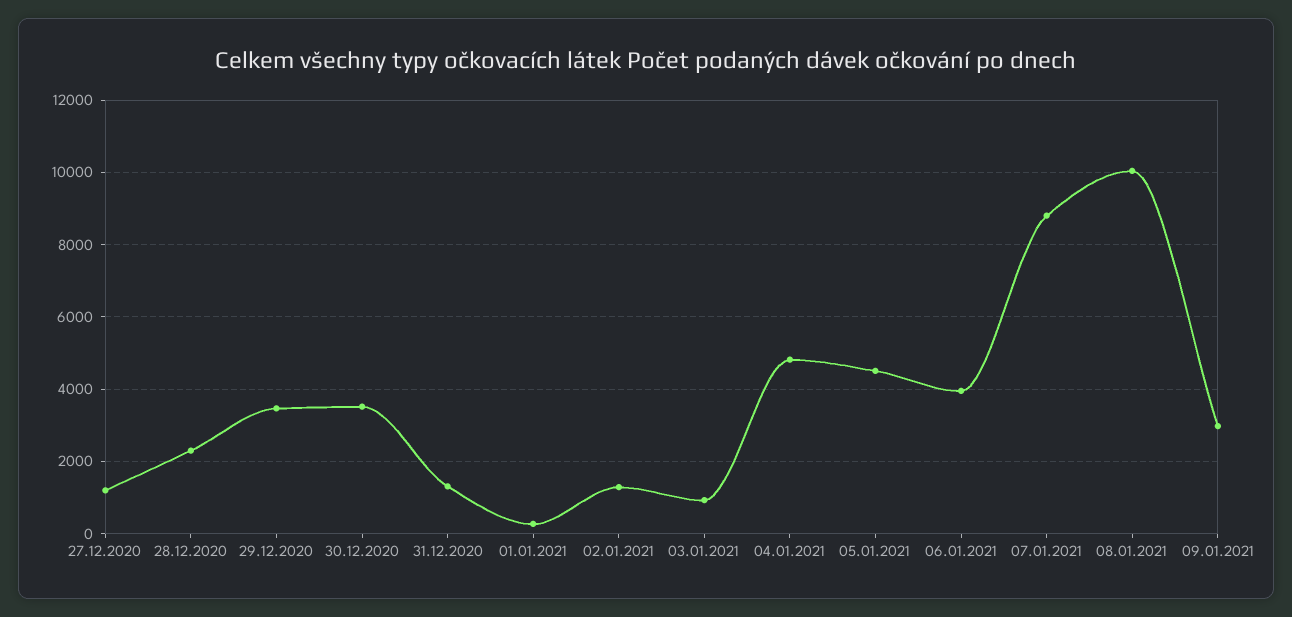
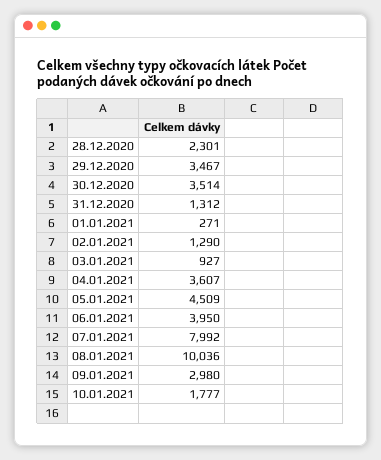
27.12.2020: 1200 -> none
04.01.2021: 4800 -> 3607
07.01.2021: 8800 -> 7992
10.01.2021: none -> 1777

